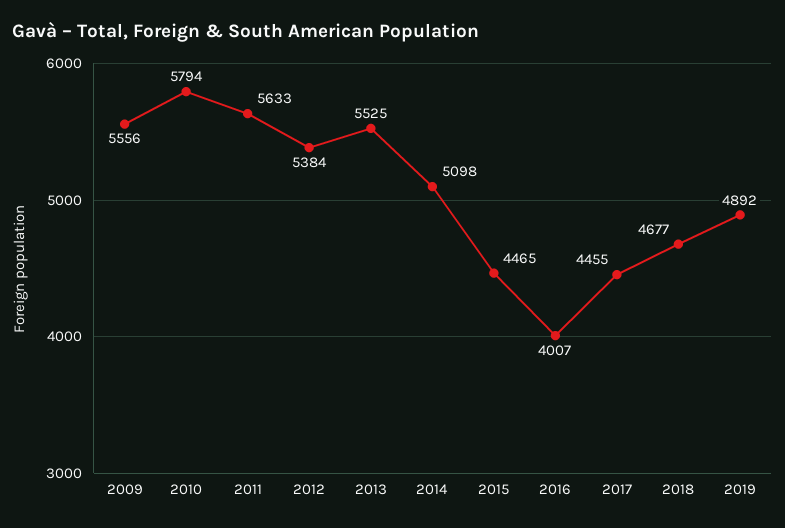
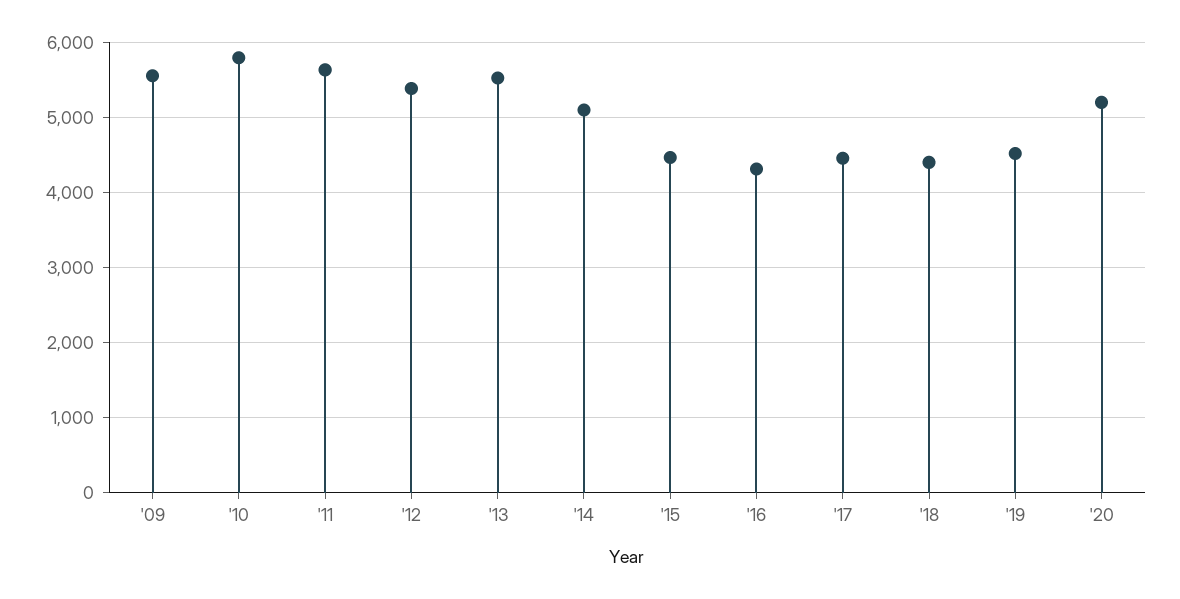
2016: 4007 -> 4300
2018: 4677 -> 4400
2019: 4892 -> 4500
'20: none -> 5200

